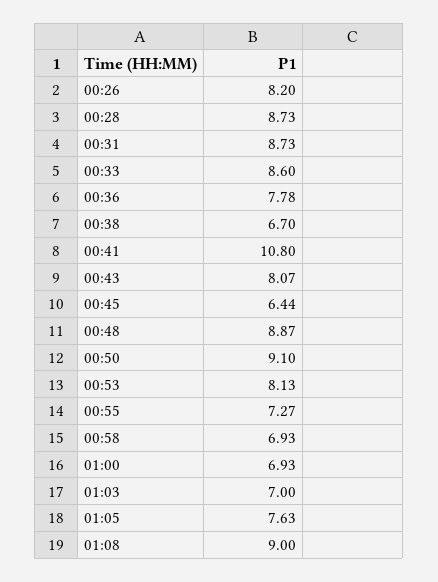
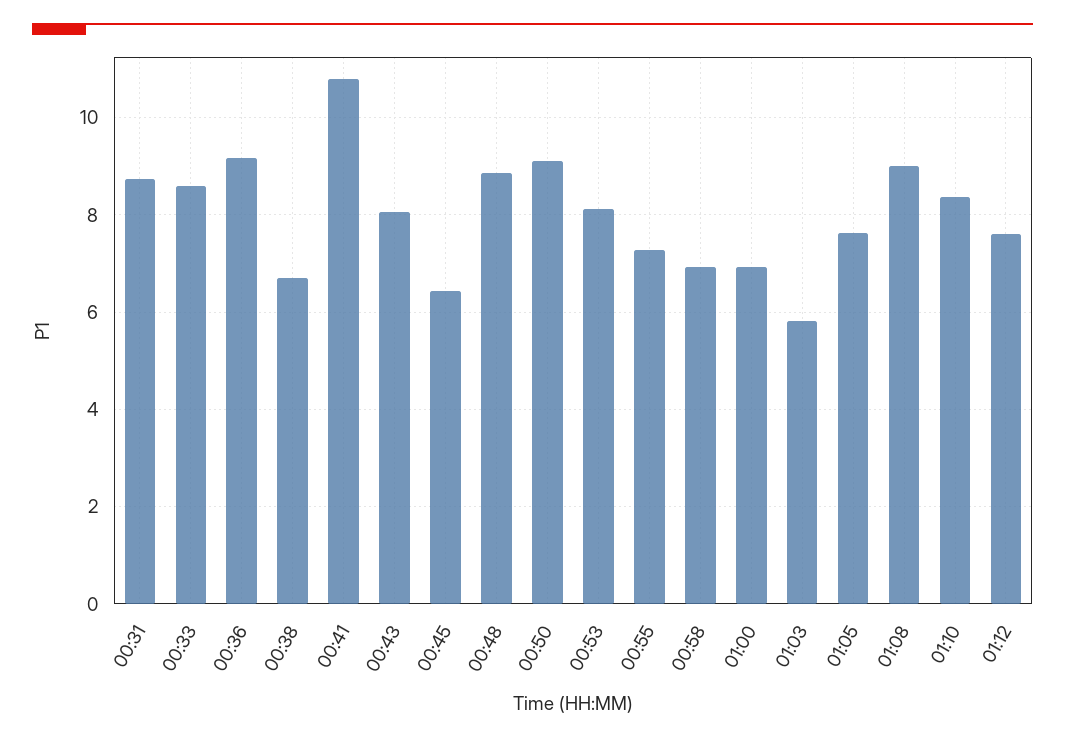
00:26: 8.2 -> none
00:28: 8.73 -> none
00:36: 7.78 -> 9.2
01:03: 7 -> 5.8
01:10: none -> 8.4
01:12: none -> 7.6

